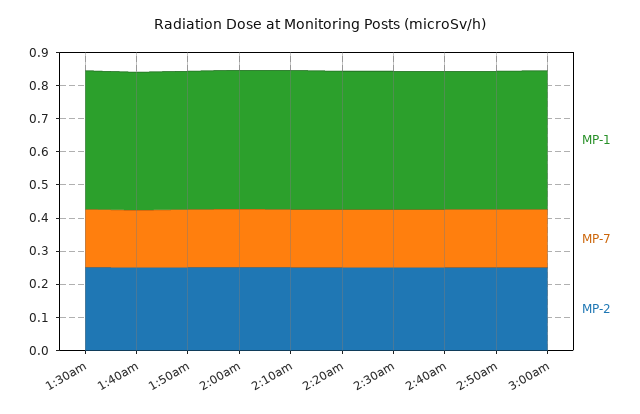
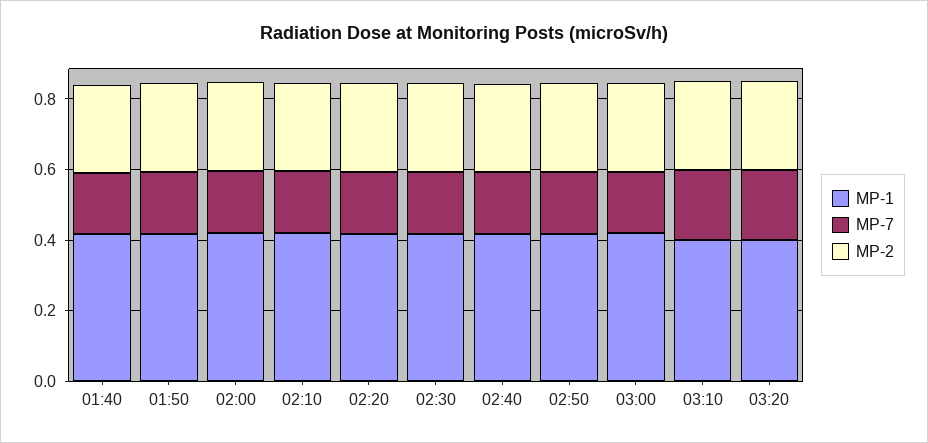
MP-1, 1:30am: 0.425 -> none
MP-7, 1:30am: 0.175 -> none
MP-2, 1:30am: 0.25 -> none
MP-1, 03:10: none -> 0.4
MP-7, 03:10: none -> 0.2
MP-2, 03:10: none -> 0.25
MP-1, 03:20: none -> 0.4
MP-7, 03:20: none -> 0.2
MP-2, 03:20: none -> 0.25

